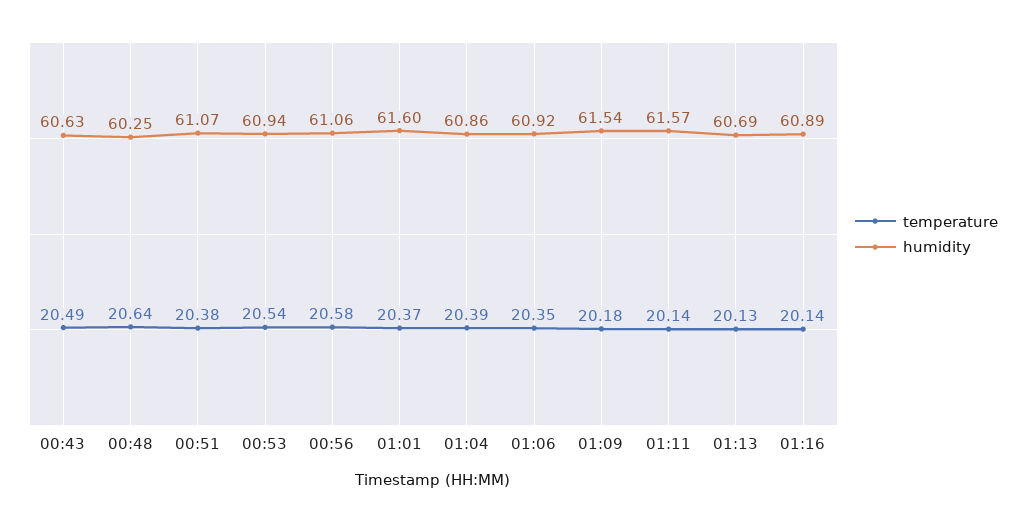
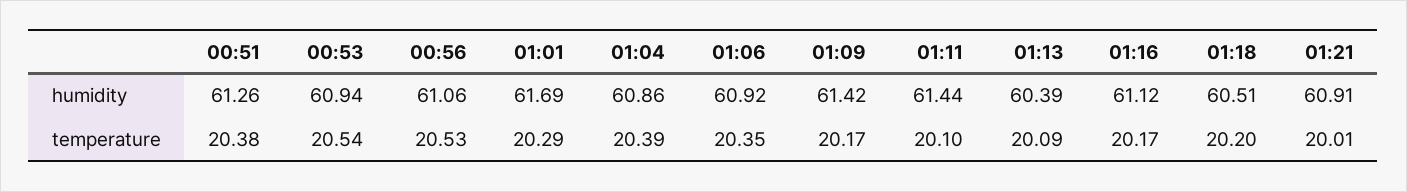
temperature, 00:43: 20.49 -> none
humidity, 00:43: 60.63 -> none
temperature, 00:48: 20.64 -> none
humidity, 00:48: 60.25 -> none
humidity, 00:51: 61.07 -> 61.26
temperature, 00:56: 20.58 -> 20.53
temperature, 01:01: 20.37 -> 20.29
humidity, 01:01: 61.6 -> 61.69
temperature, 01:09: 20.18 -> 20.17
humidity, 01:09: 61.54 -> 61.42
temperature, 01:11: 20.14 -> 20.1
humidity, 01:11: 61.57 -> 61.44
temperature, 01:13: 20.13 -> 20.09
humidity, 01:13: 60.69 -> 60.39
temperature, 01:16: 20.14 -> 20.17
humidity, 01:16: 60.89 -> 61.12
humidity, 01:18: none -> 60.51
humidity, 01:21: none -> 60.91
temperature, 01:18: none -> 20.2
temperature, 01:21: none -> 20.01

